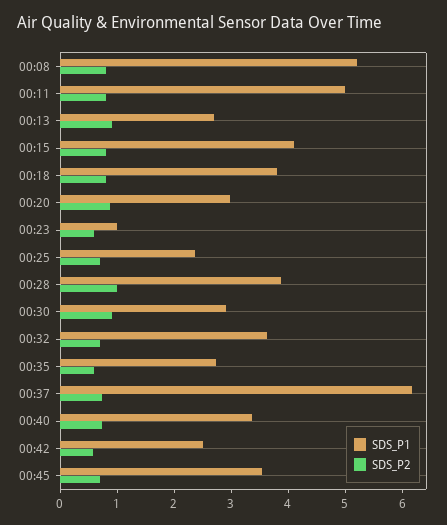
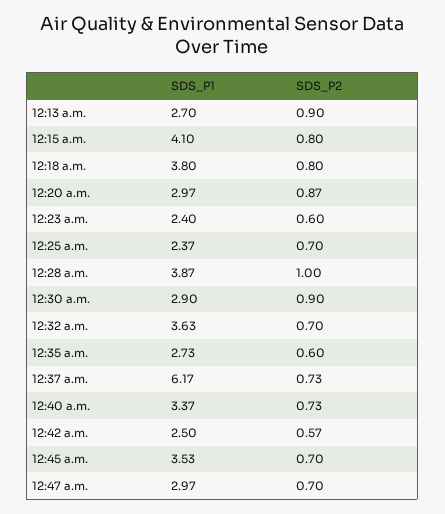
SDS_P1, 00:08: 5.2 -> none
SDS_P2, 00:08: 0.8 -> none
SDS_P1, 00:11: 5 -> none
SDS_P2, 00:11: 0.8 -> none
SDS_P1, 00:23: 1 -> 2.4
SDS_P1, 12:47 a.m.: none -> 2.97
SDS_P2, 12:47 a.m.: none -> 0.7

